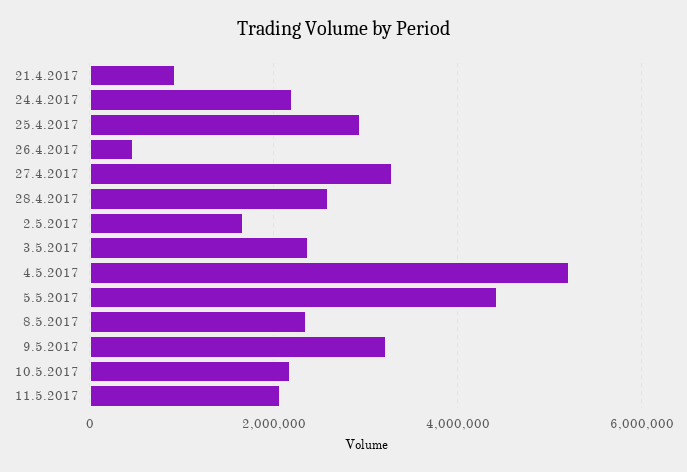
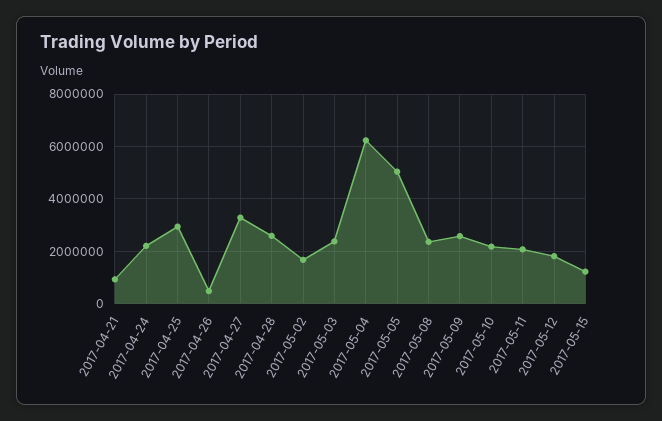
4.5.2017: 5200000 -> 6250000
5.5.2017: 4400000 -> 5000000
9.5.2017: 3200000 -> 2500000
2017-05-12: none -> 1750000
2017-05-15: none -> 1250000

